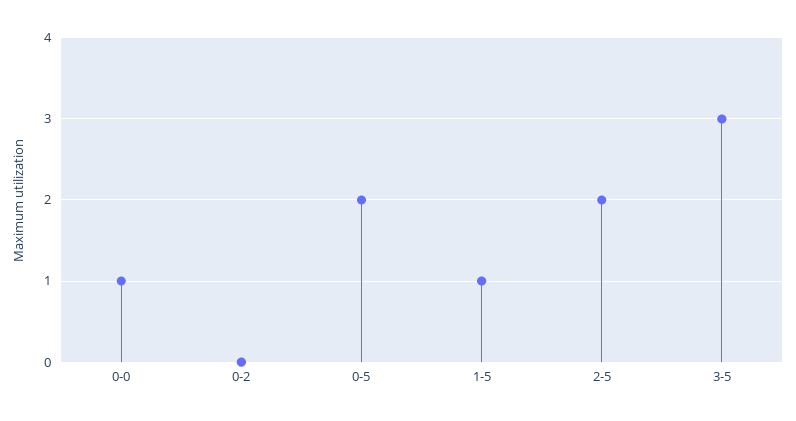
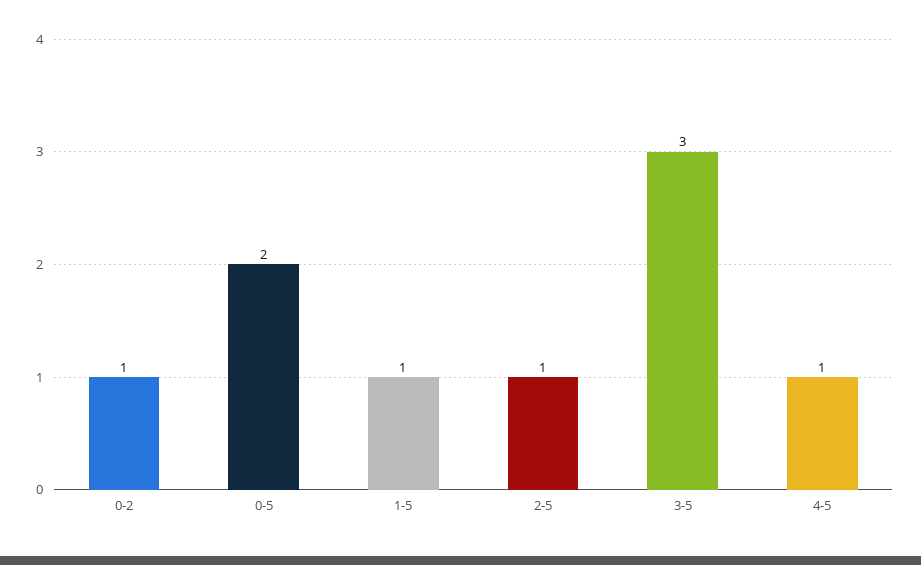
0-0: 1 -> none
0-2: 0 -> 1
2-5: 2 -> 1
4-5: none -> 1

